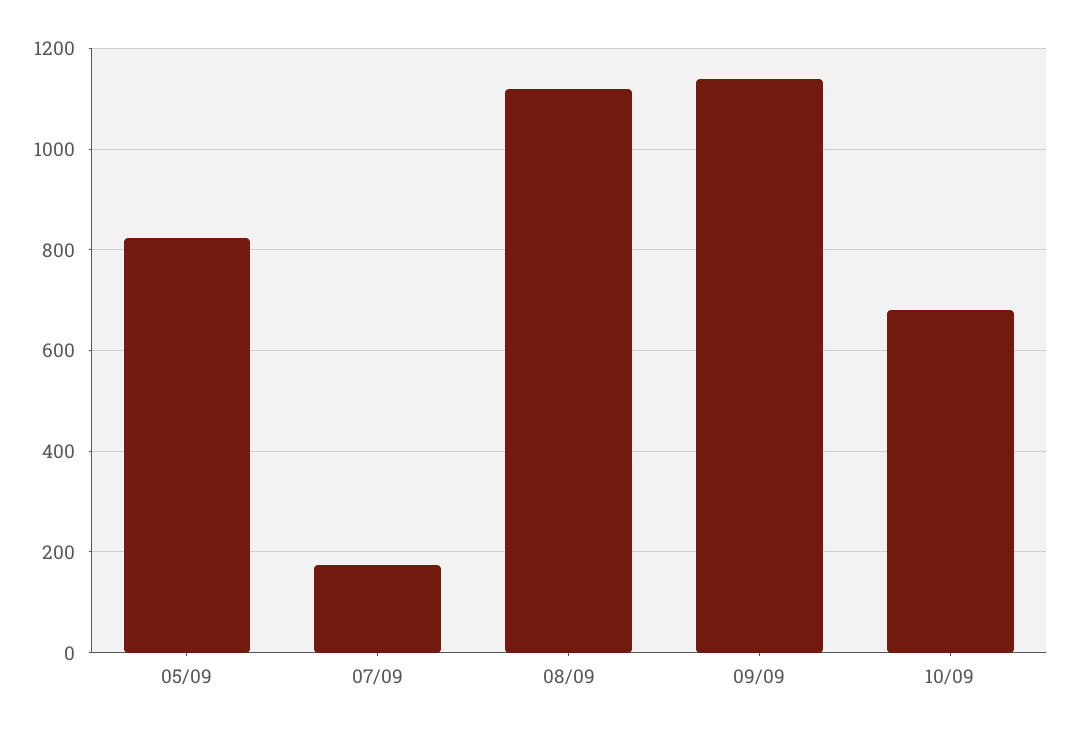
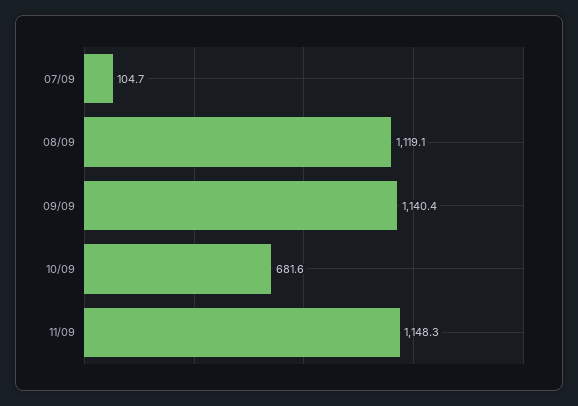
05/09: 820 -> none
07/09: 180 -> 104.7
11/09: none -> 1148.3

